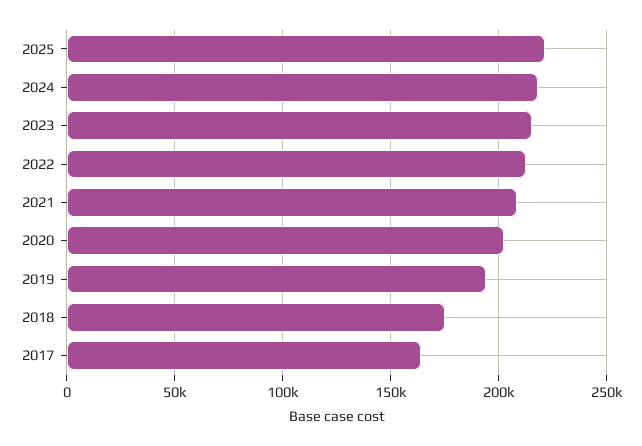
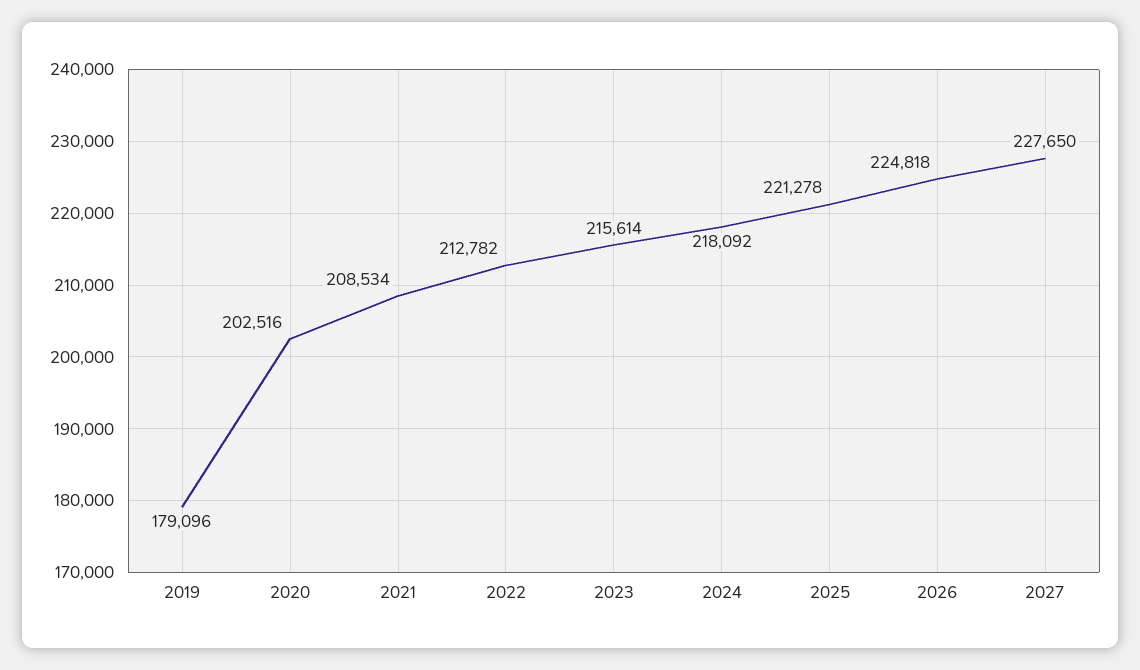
2019: 195000 -> 179096
2018: 175000 -> none
2017: 165000 -> none
2026: none -> 224818
2027: none -> 227650

